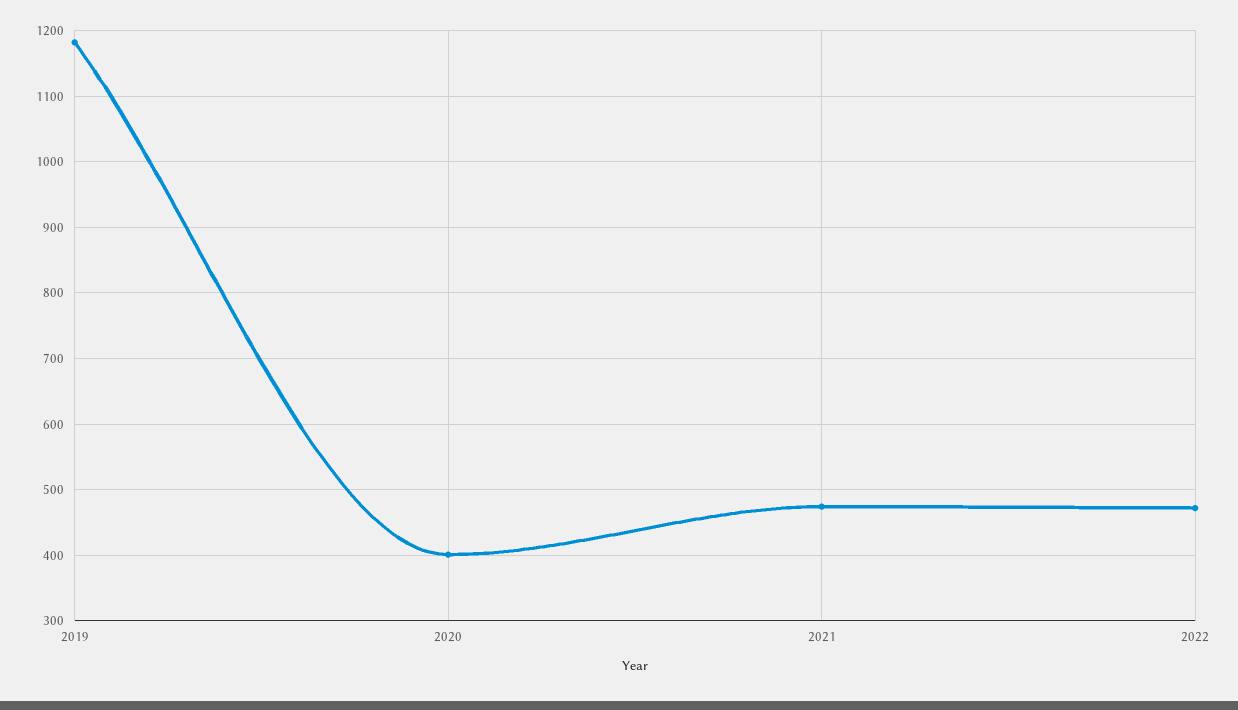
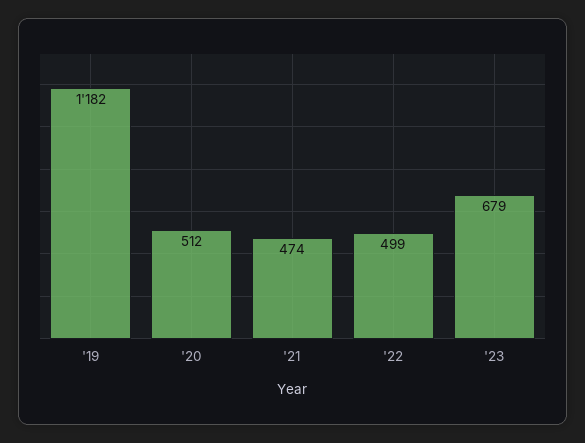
2020: 400 -> 512
2022: 470 -> 499
'23: none -> 679

